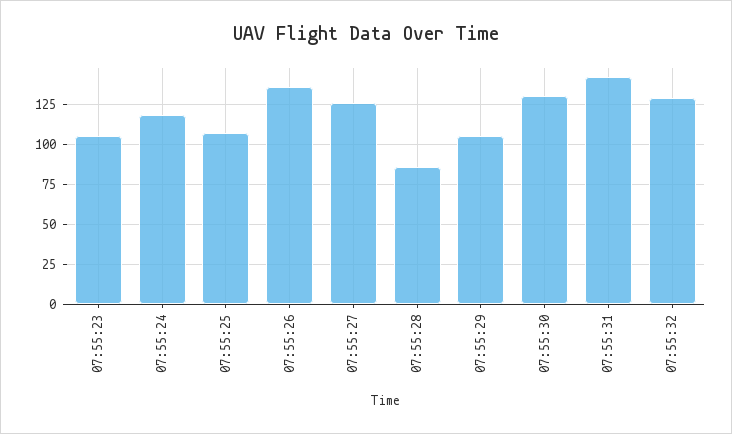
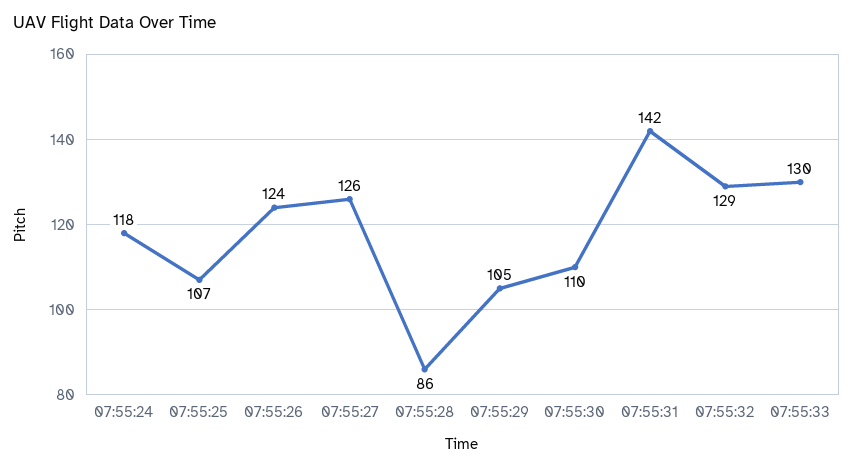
07:55:23: 105 -> none
07:55:26: 135 -> 124
07:55:30: 130 -> 110
07:55:33: none -> 130

